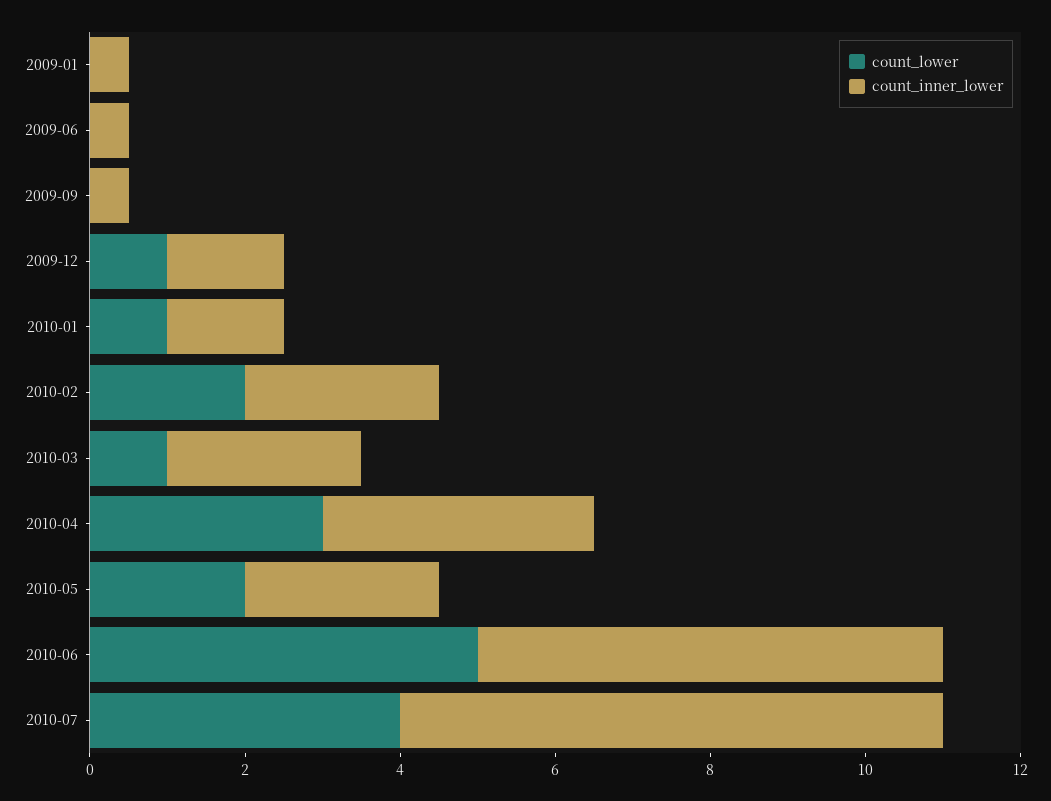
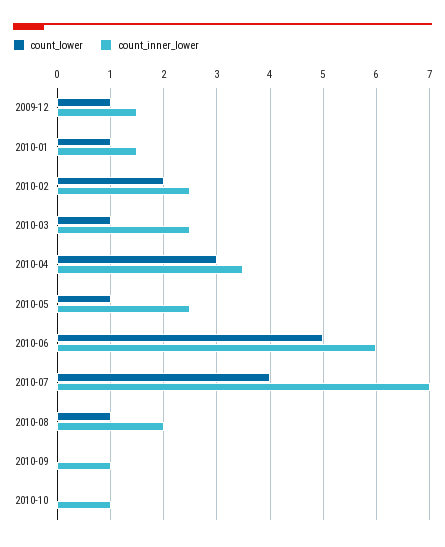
count_lower, 2009-01: 0 -> none
count_inner_lower, 2009-01: 0.5 -> none
count_lower, 2009-06: 0 -> none
count_inner_lower, 2009-06: 0.5 -> none
count_lower, 2009-09: 0 -> none
count_inner_lower, 2009-09: 0.5 -> none
count_lower, 2010-05: 2 -> 1
count_lower, 2010-08: none -> 1
count_inner_lower, 2010-08: none -> 2
count_lower, 2010-09: none -> 0
count_inner_lower, 2010-09: none -> 1
count_lower, 2010-10: none -> 0
count_inner_lower, 2010-10: none -> 1

